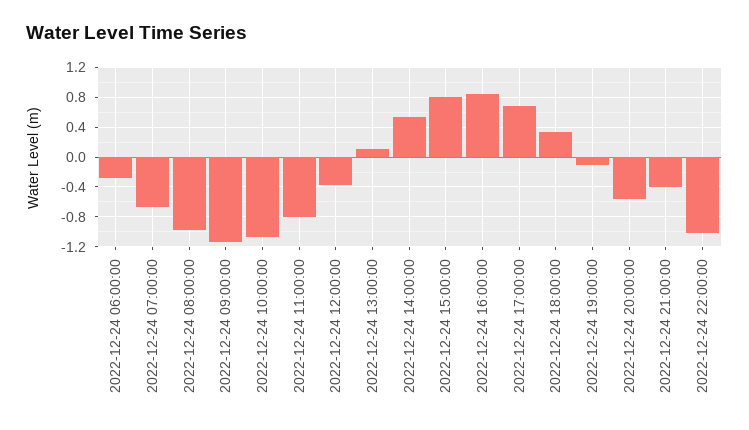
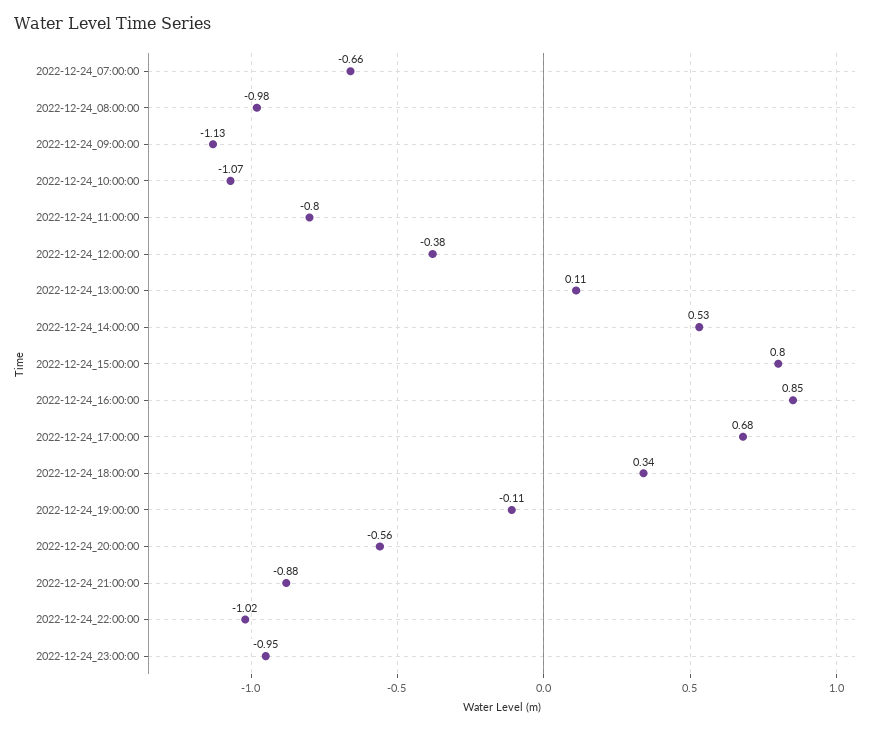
2022-12-24 06:00:00: -0.3 -> none
2022-12-24 21:00:00: -0.4 -> -0.88
2022-12-24_23:00:00: none -> -0.95

